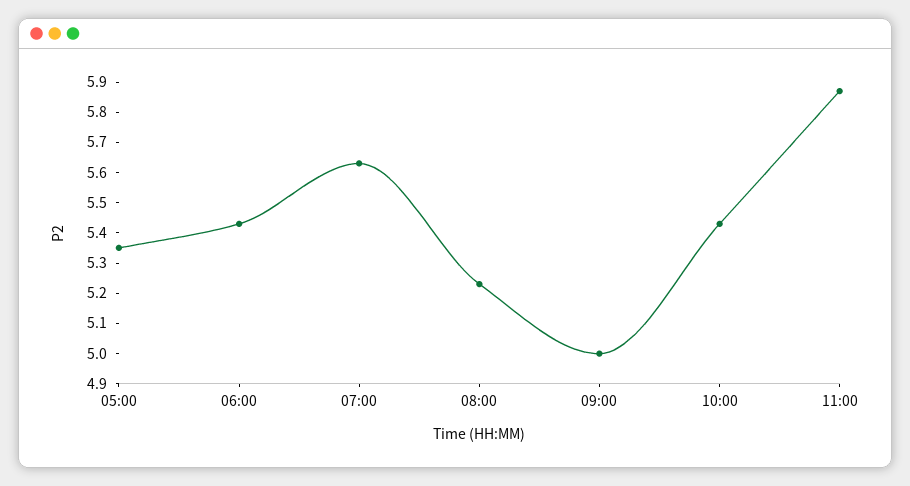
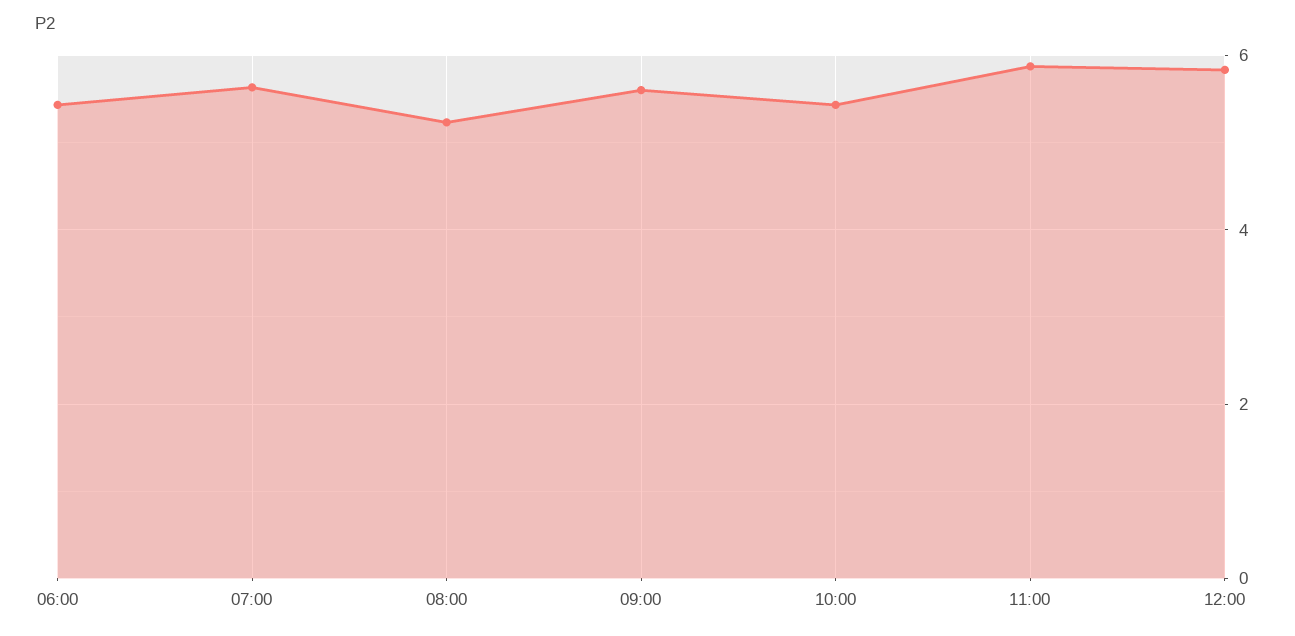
05:00: 5.35 -> none
09:00: 5 -> 5.6
12:00: none -> 5.8

